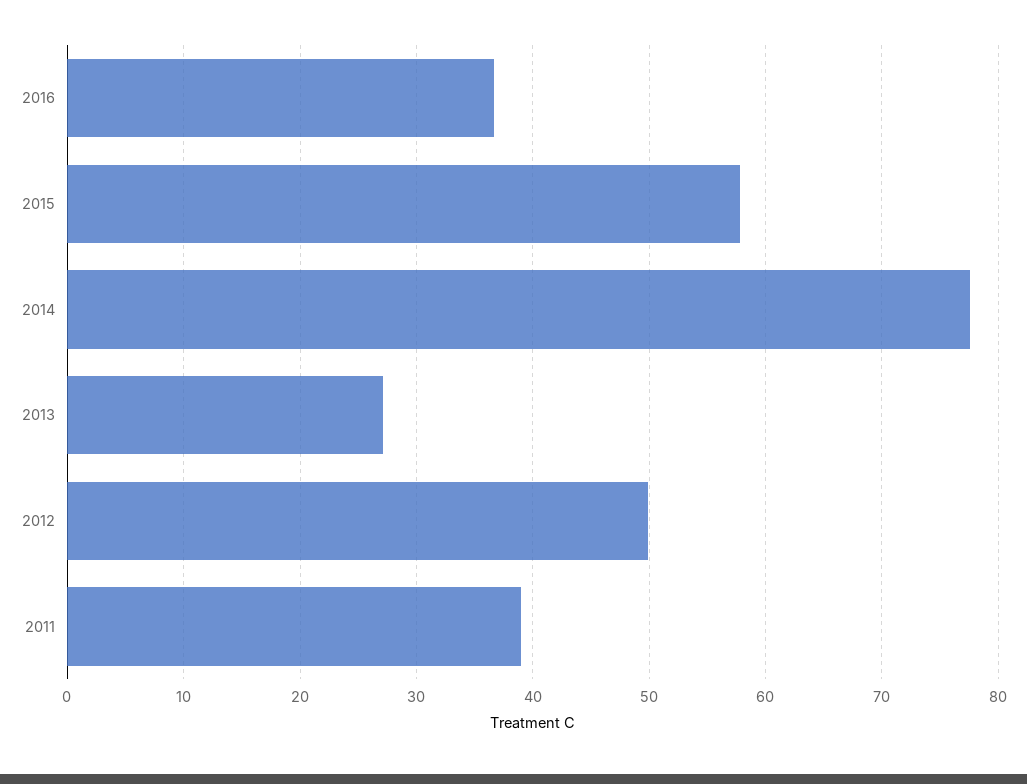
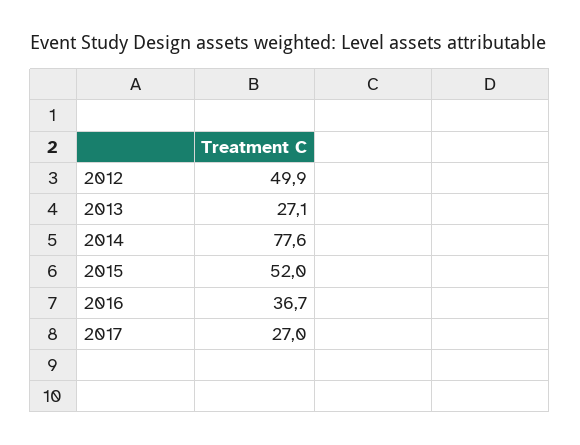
2015: 58 -> 52
2011: 39 -> none
2017: none -> 27

